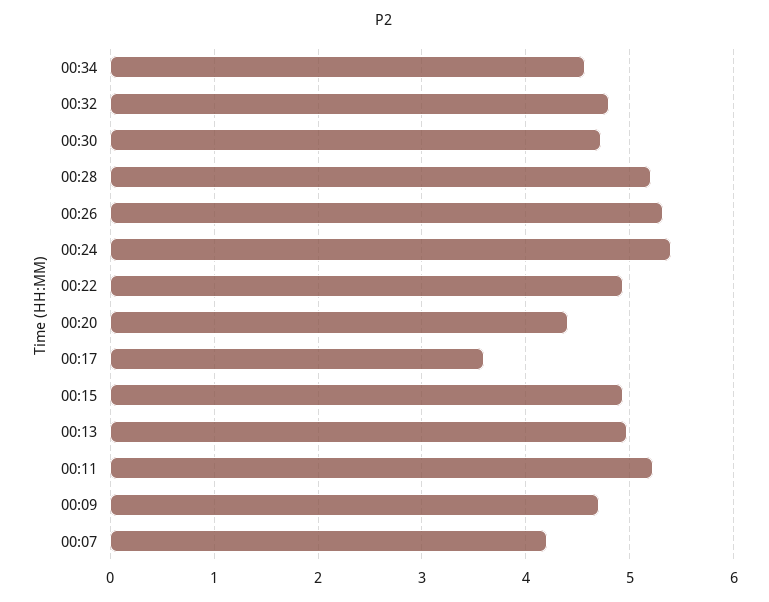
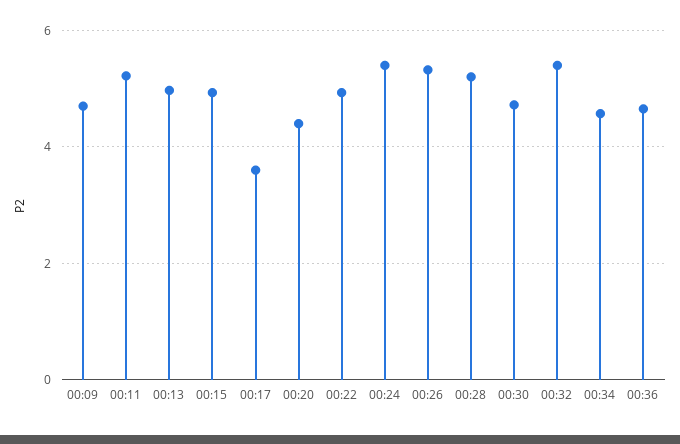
00:32: 4.8 -> 5.4
00:07: 4.2 -> none
00:36: none -> 4.6

